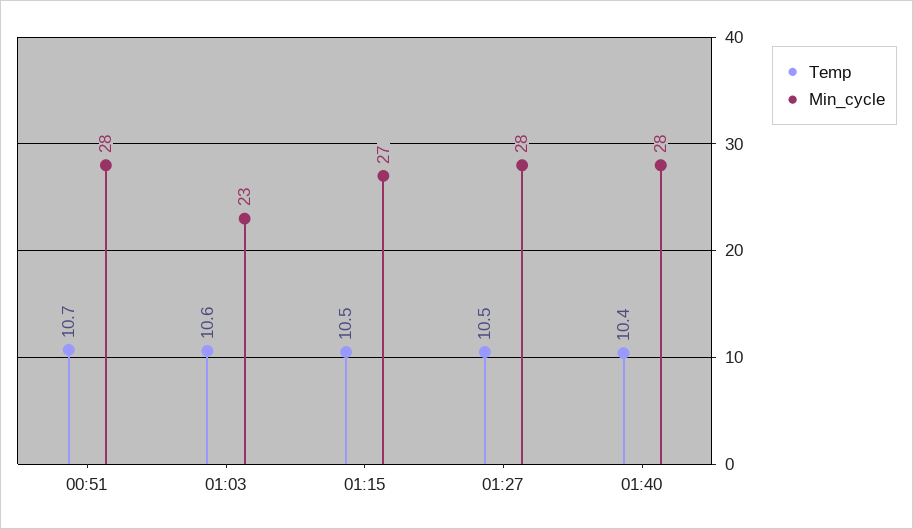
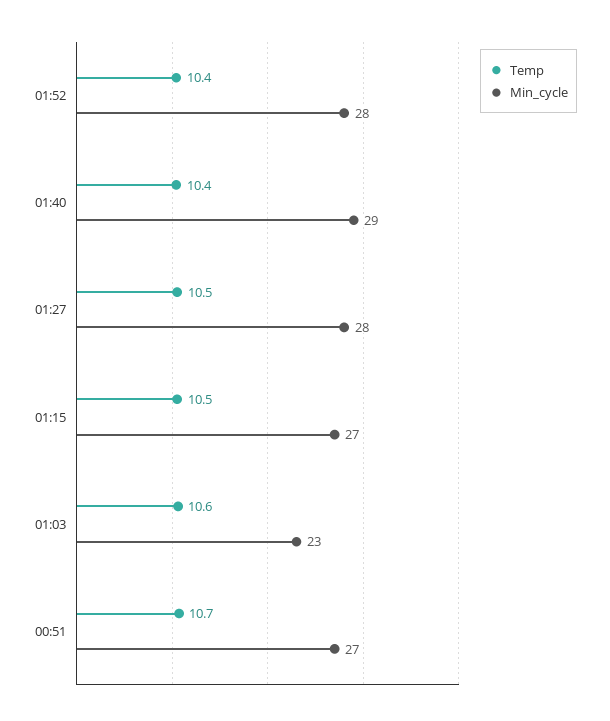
Min_cycle, 00:51: 28 -> 27
Min_cycle, 01:40: 28 -> 29
Temp, 01:52: none -> 10.4
Min_cycle, 01:52: none -> 28

